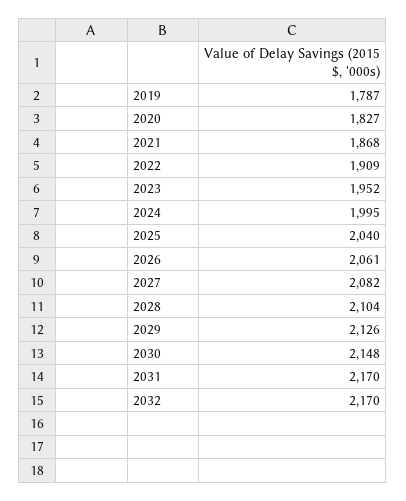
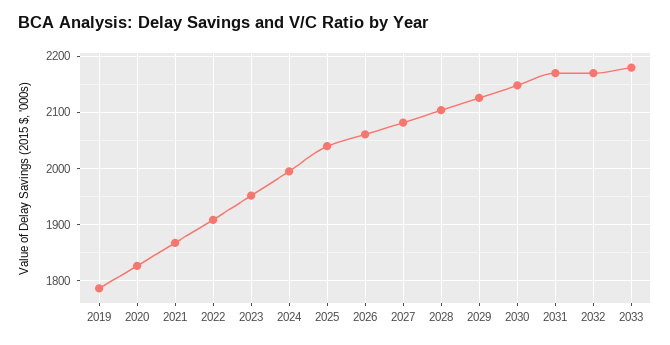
2033: none -> 2180

